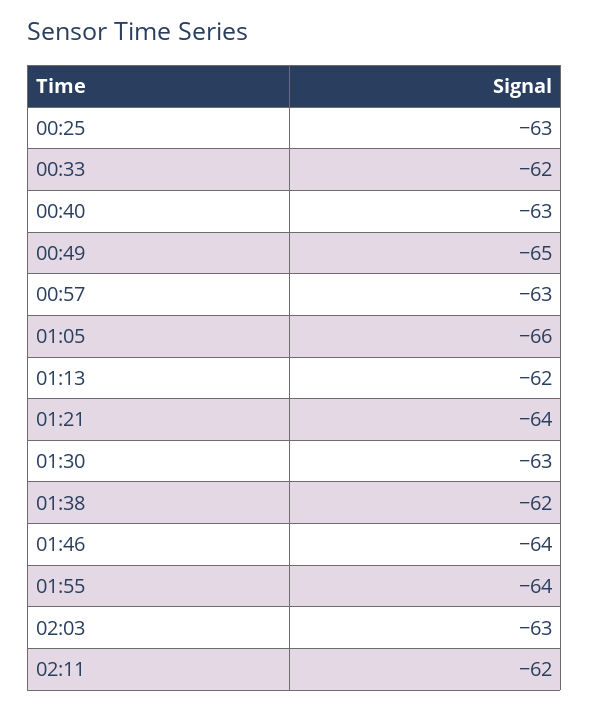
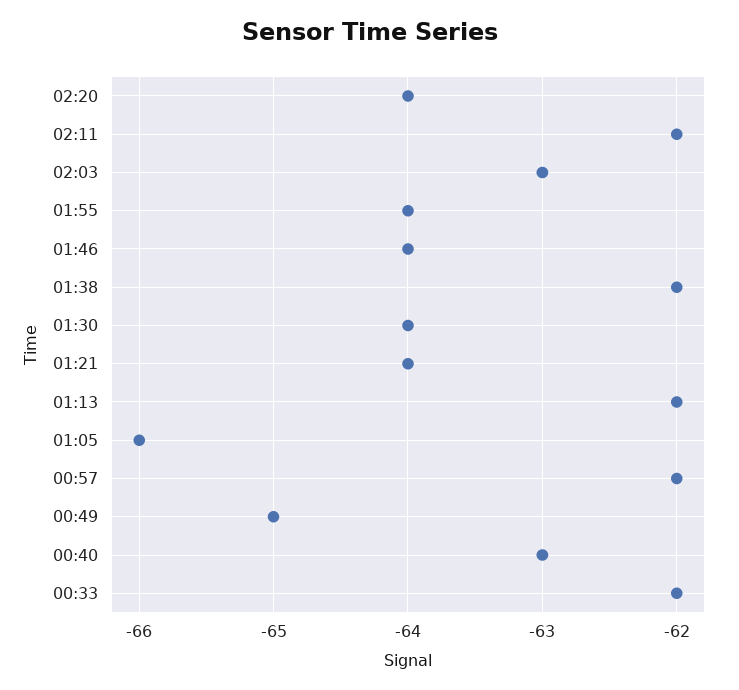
00:25: -63 -> none
00:57: -63 -> -62
01:30: -63 -> -64
02:20: none -> -64

